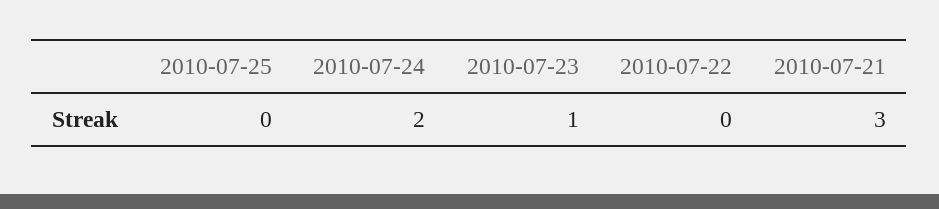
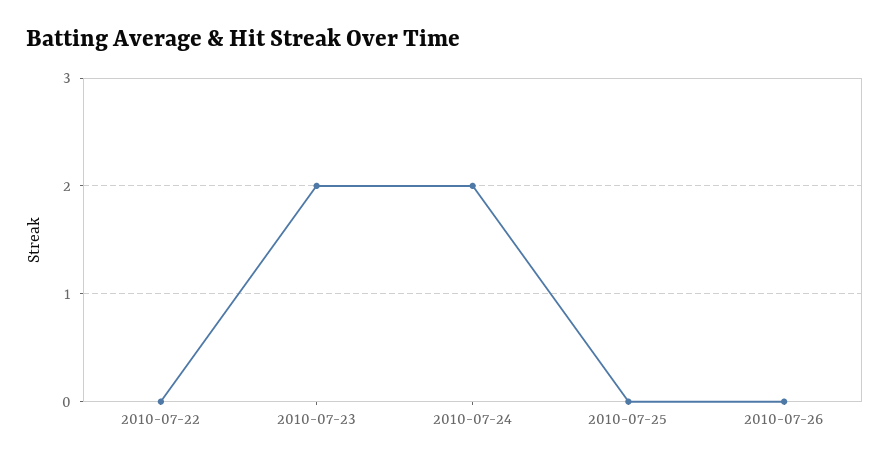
2010-07-23: 1 -> 2
2010-07-21: 3 -> none
2010-07-26: none -> 0

